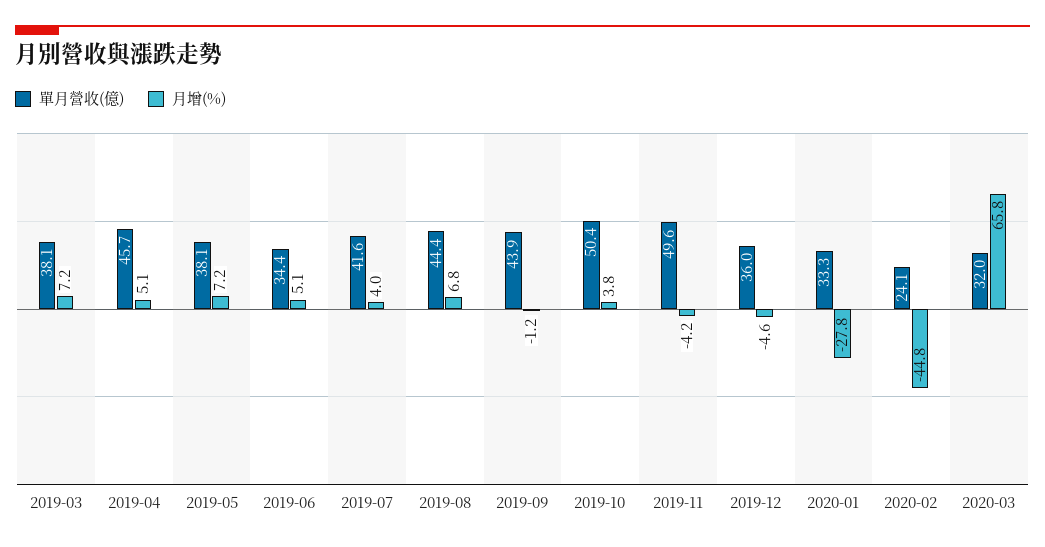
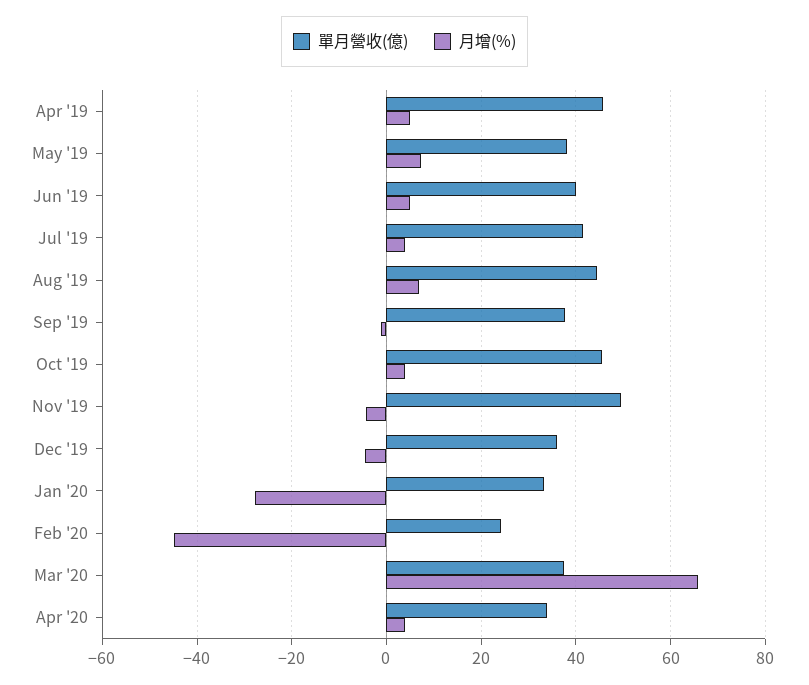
單月營收(億), 2019-03: 38.1 -> none
月增(%), 2019-03: 7.2 -> none
單月營收(億), 2019-06: 34.4 -> 40
單月營收(億), 2019-09: 43.9 -> 38
單月營收(億), 2019-10: 50.4 -> 46
單月營收(億), 2020-03: 32 -> 38
單月營收(億), Apr '20: none -> 34
月增(%), Apr '20: none -> 4

